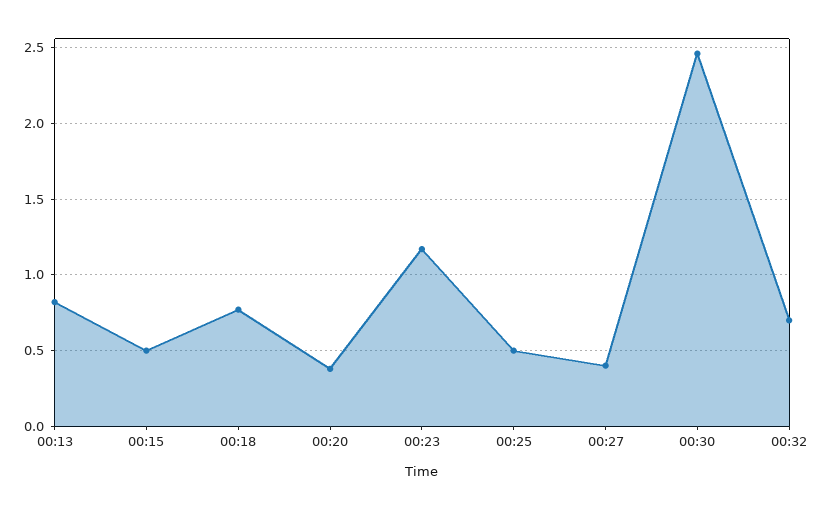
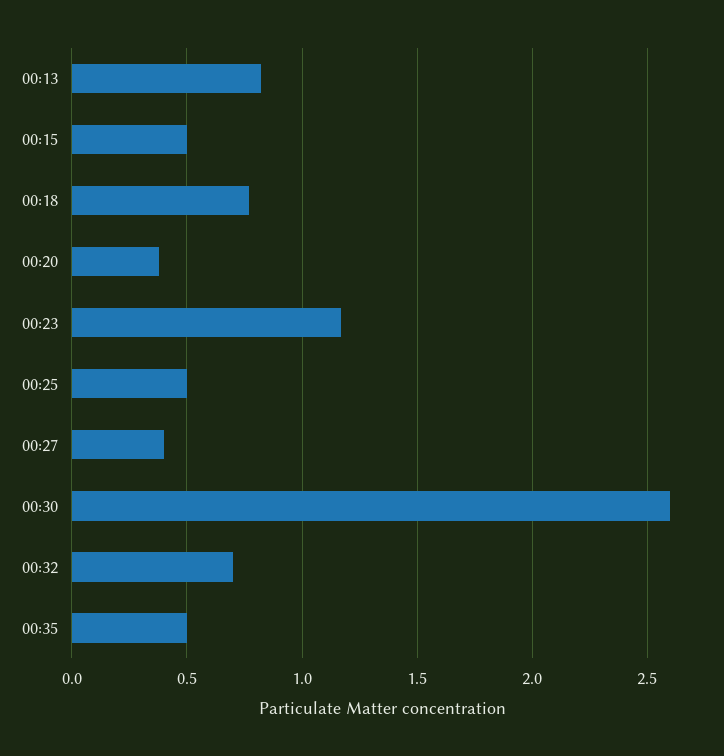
00:30: 2.45 -> 2.6
00:35: none -> 0.5

